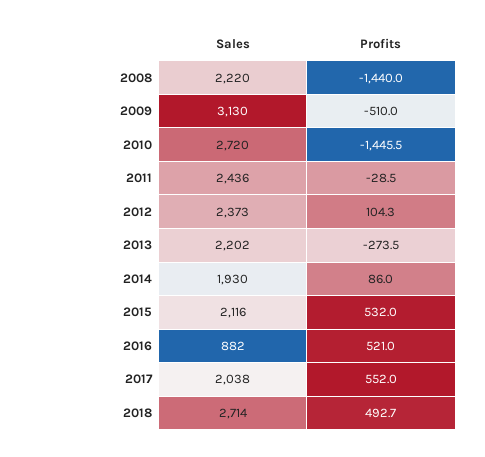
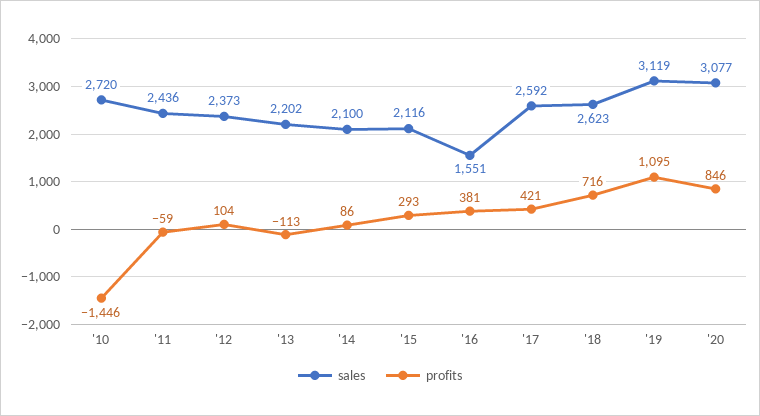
Sales, 2008: 2220 -> none
Profits, 2008: -1440 -> none
Sales, 2009: 3130 -> none
Profits, 2009: -510 -> none
Profits, 2011: -28.5 -> -59
Profits, 2013: -273.5 -> -113
Sales, 2014: 1930 -> 2100
Profits, 2015: 532 -> 293
Sales, 2016: 882 -> 1551
Profits, 2016: 521 -> 381
Sales, 2017: 2038 -> 2592
Profits, 2017: 552 -> 421
Sales, 2018: 2714 -> 2623
Profits, 2018: 492.7 -> 716
Sales, '19: none -> 3119
Profits, '19: none -> 1095
Sales, '20: none -> 3077
Profits, '20: none -> 846

